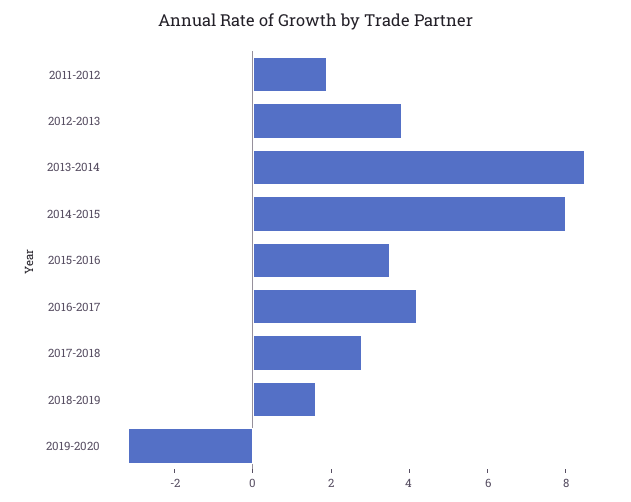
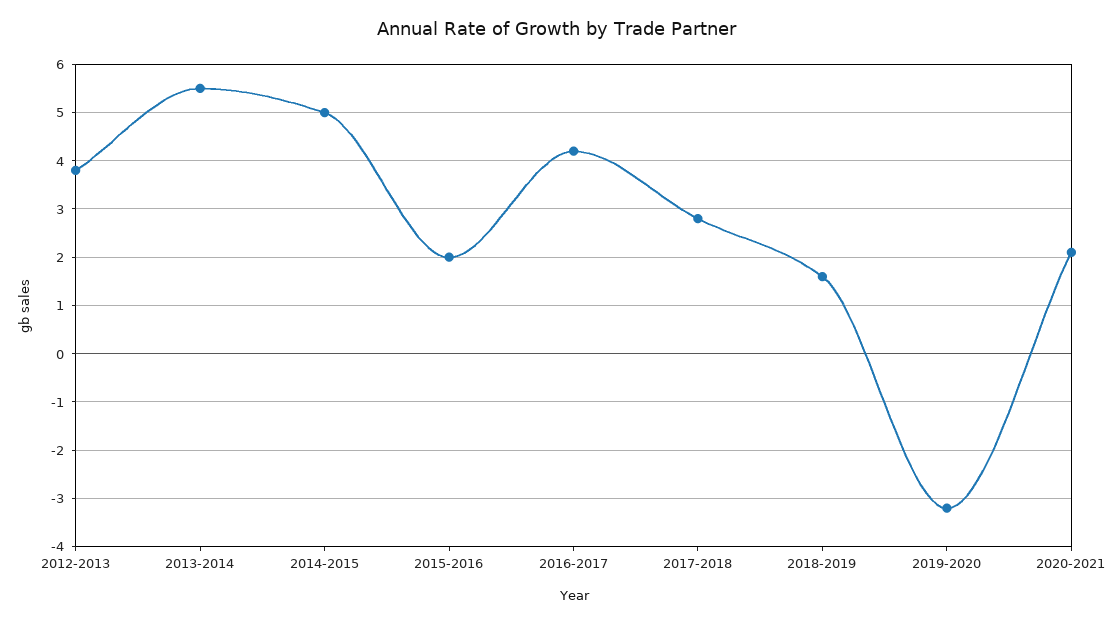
2011-2012: 2 -> none
2013-2014: 8.5 -> 5.5
2014-2015: 8 -> 5
2015-2016: 3.5 -> 2
2020-2021: none -> 2

